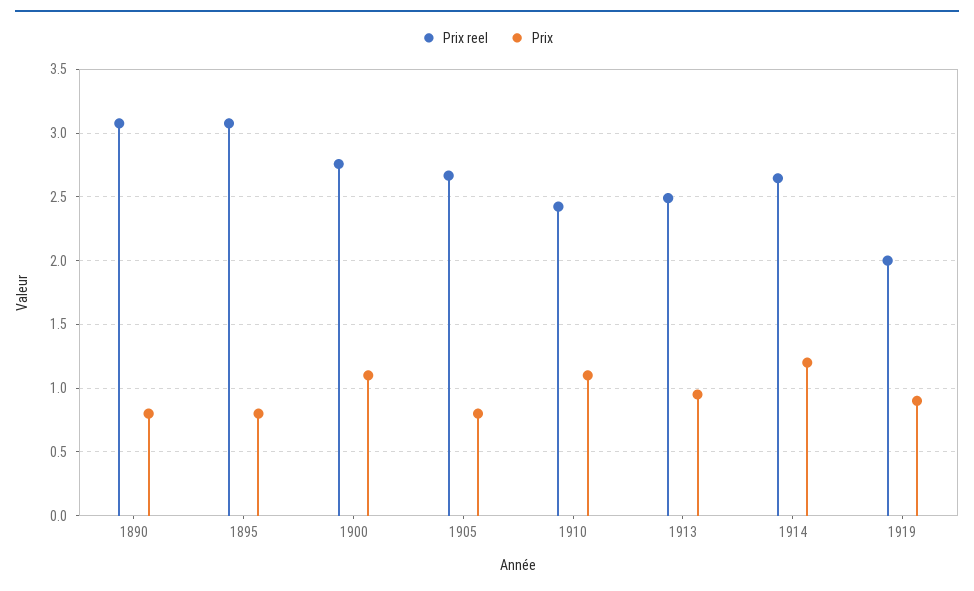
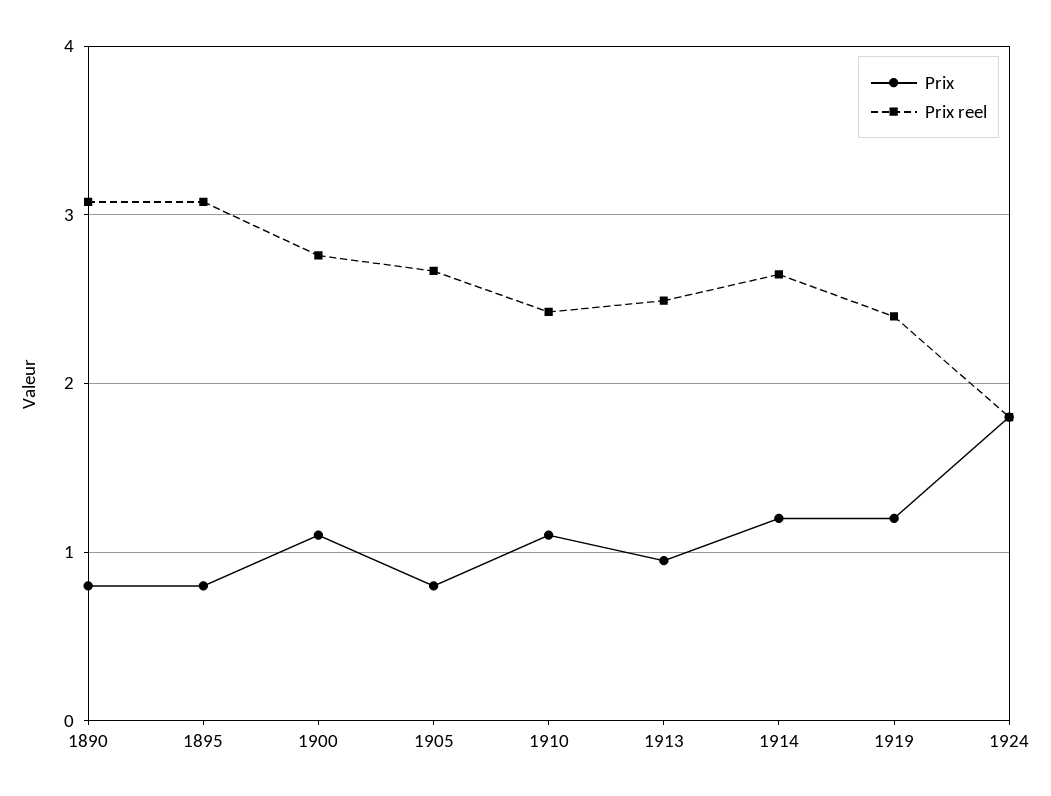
Prix reel, 1919: 2 -> 2.4
Prix, 1919: 0.9 -> 1.2
Prix, 1924: none -> 1.8
Prix reel, 1924: none -> 1.8

